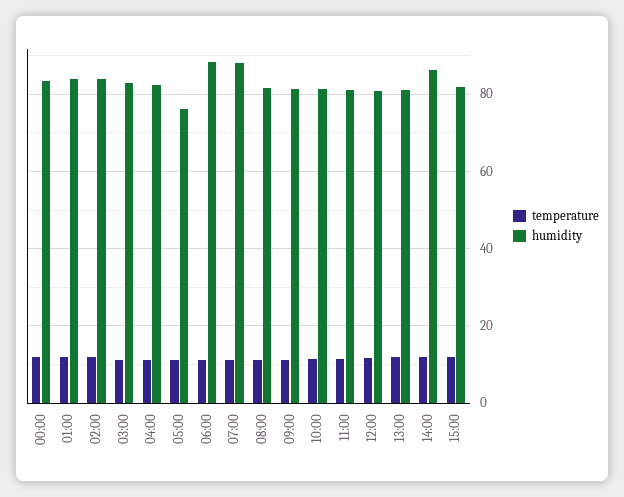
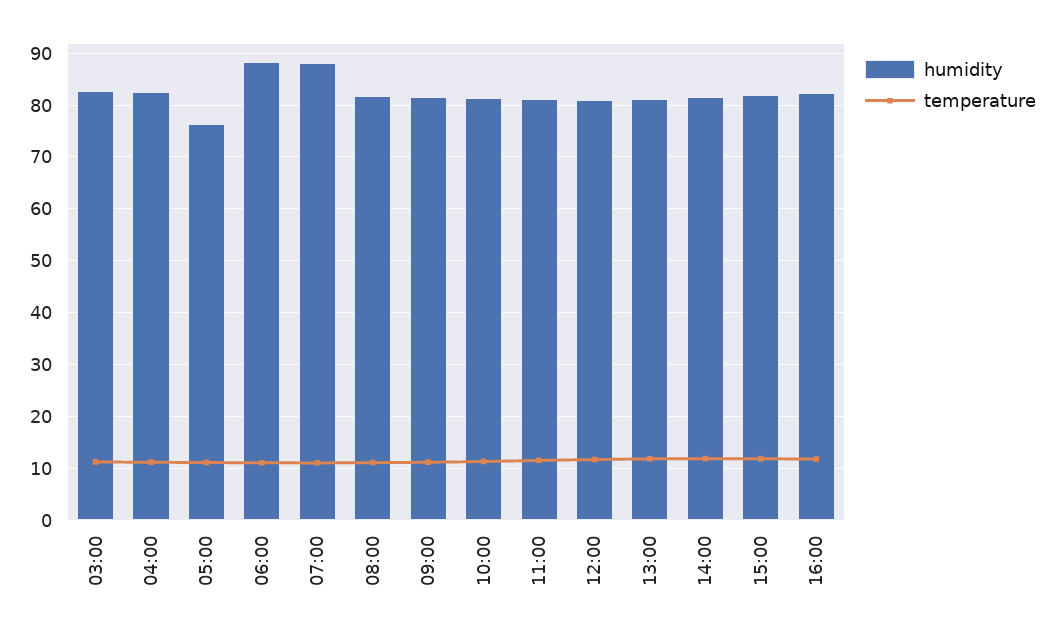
temperature, 00:00: 12 -> none
humidity, 00:00: 84 -> none
temperature, 01:00: 12 -> none
humidity, 01:00: 84 -> none
temperature, 02:00: 12 -> none
humidity, 02:00: 84 -> none
humidity, 14:00: 86 -> 82
humidity, 16:00: none -> 82
temperature, 16:00: none -> 12

